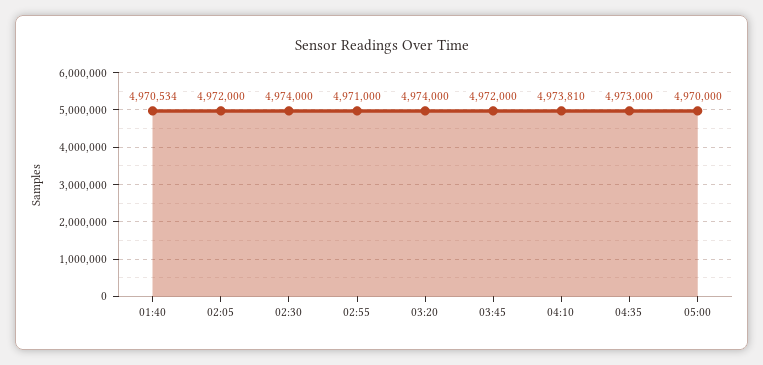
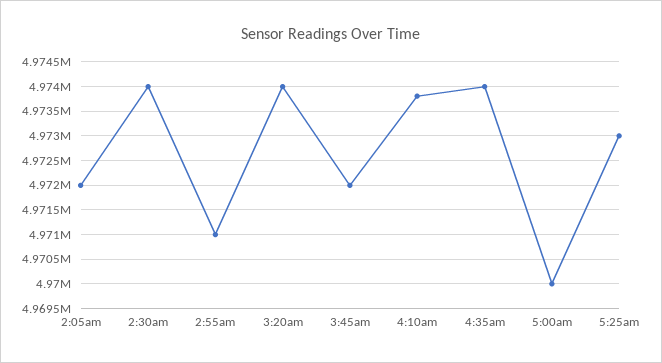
01:40: 4970534 -> none
04:35: 4973000 -> 4974000
5:25am: none -> 4973000

